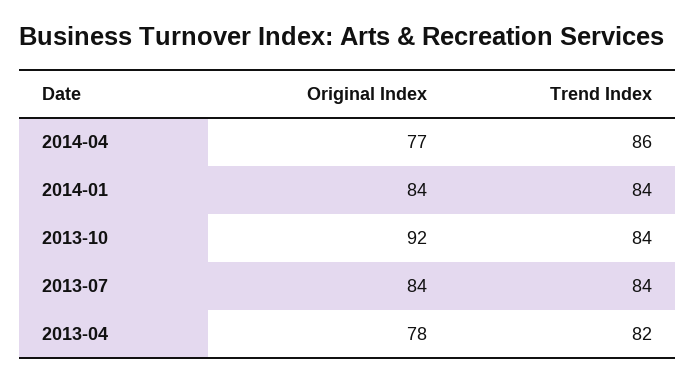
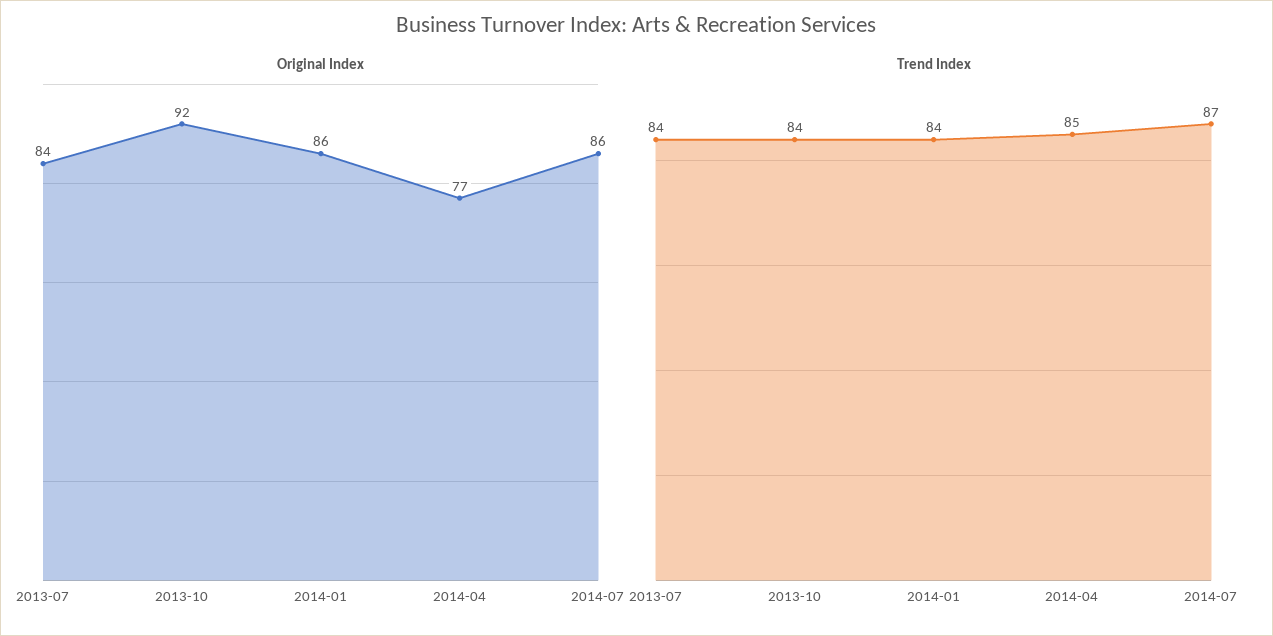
Trend Index, 2014-04: 86 -> 85
Original Index, 2014-01: 84 -> 86
Original Index, 2013-04: 78 -> none
Trend Index, 2013-04: 82 -> none
Original Index, 2014-07: none -> 86
Trend Index, 2014-07: none -> 87

